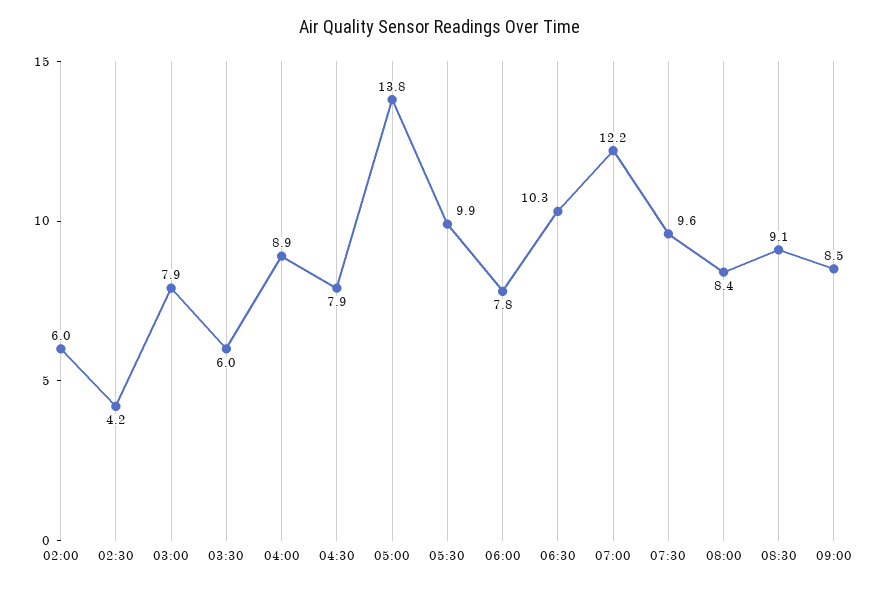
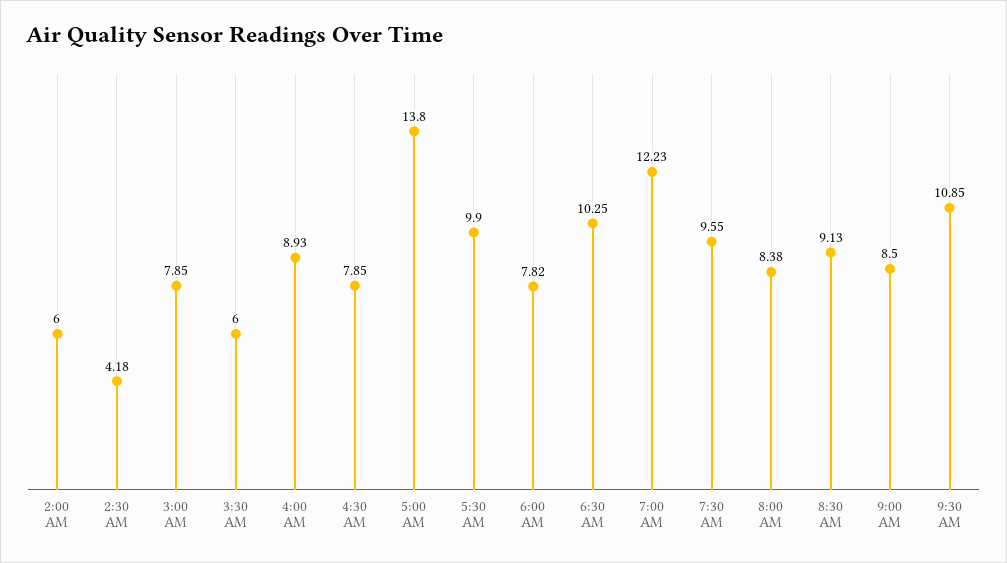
9:30 AM: none -> 10.85

